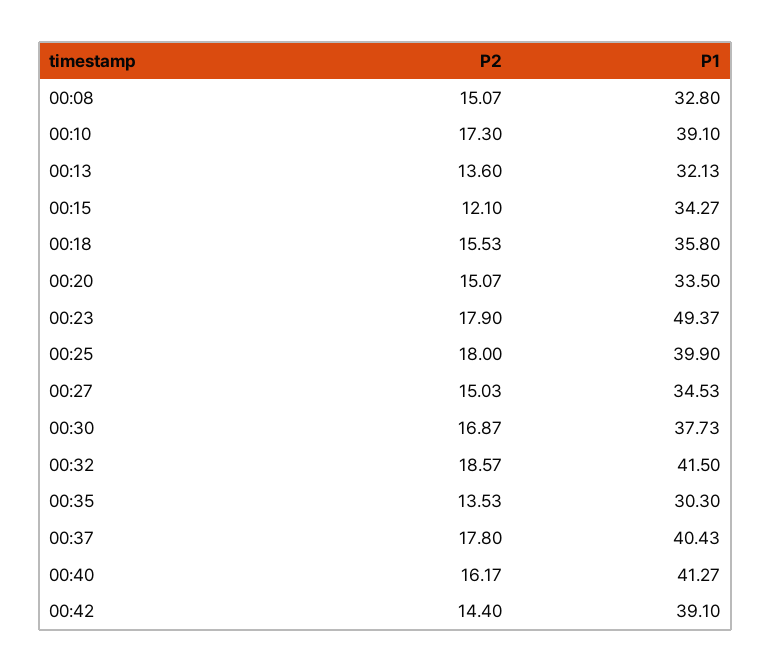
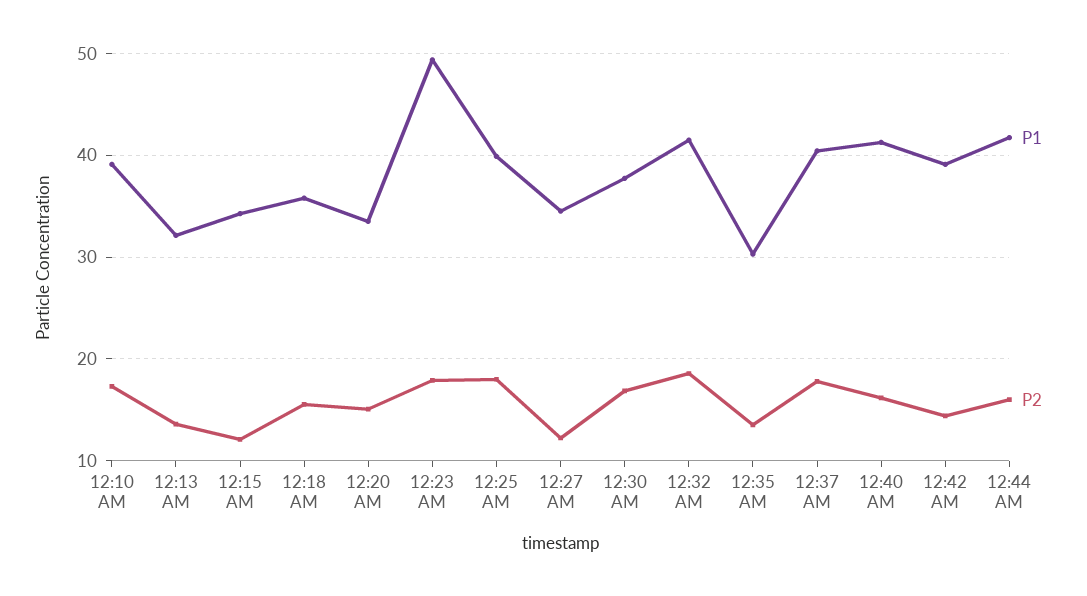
P2, 00:08: 15.07 -> none
P1, 00:08: 32.8 -> none
P2, 00:27: 15.03 -> 12
P1, 12:44 AM: none -> 42
P2, 12:44 AM: none -> 16

